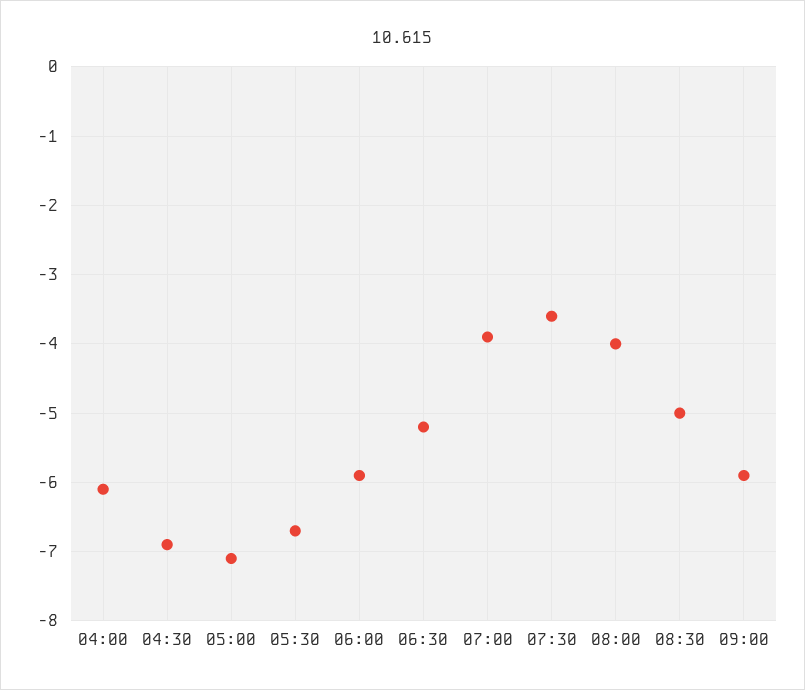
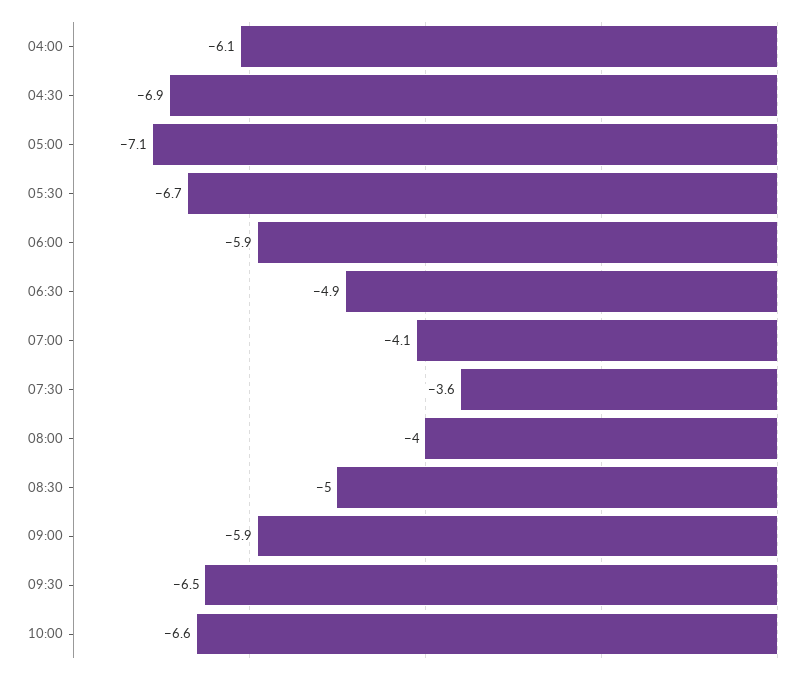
06:30: -5.2 -> -4.9
07:00: -3.9 -> -4.1
09:30: none -> -6.5
10:00: none -> -6.6

